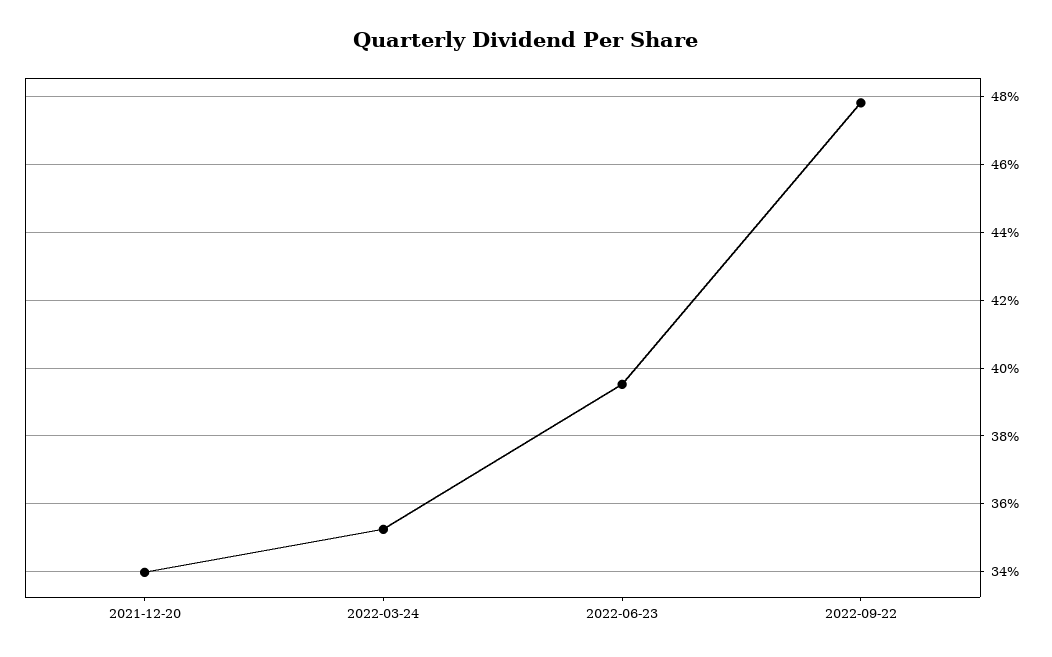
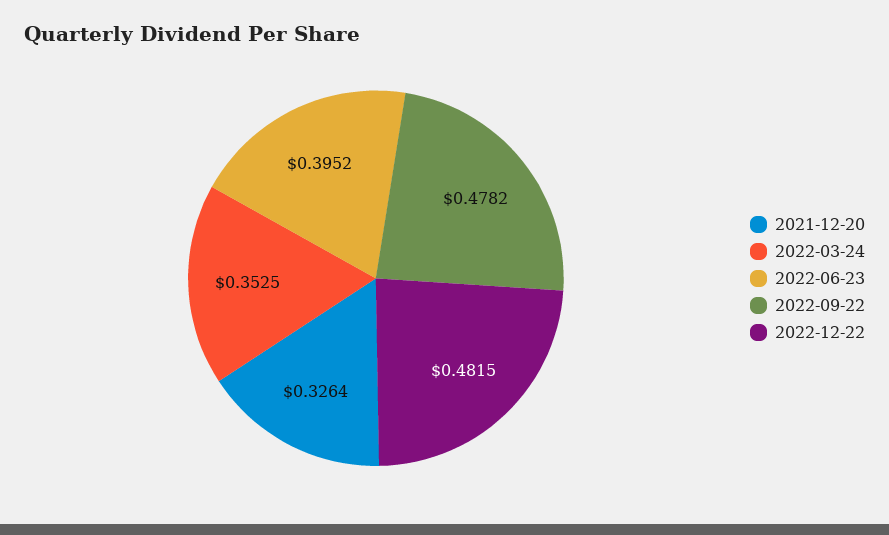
2021-12-20: 0.34 -> 0.3264
2022-12-22: none -> 0.4815

